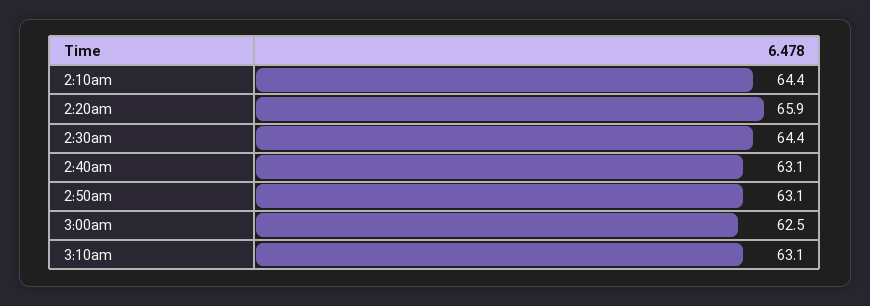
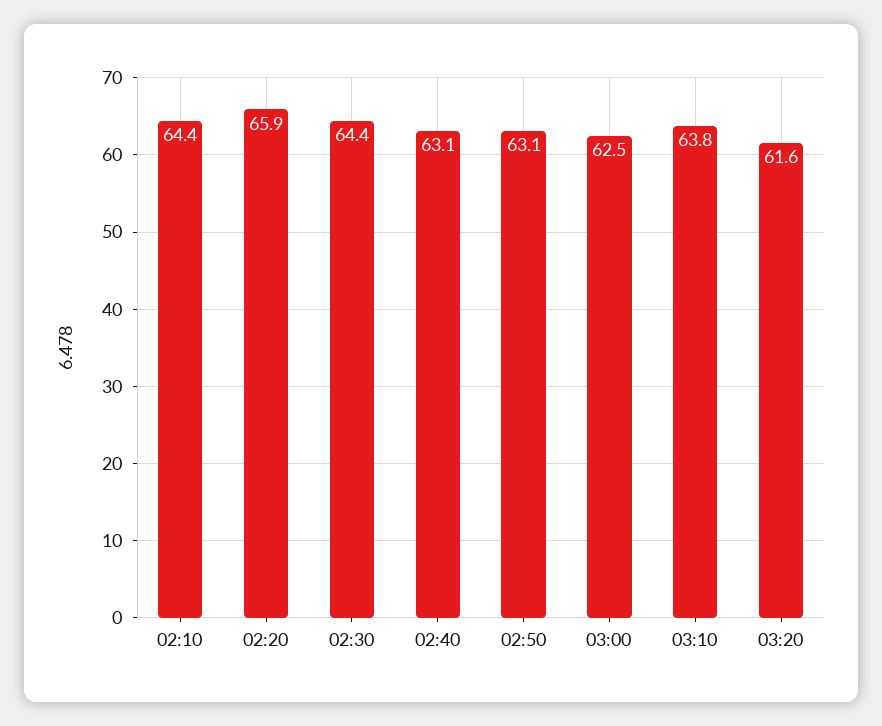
3:10am: 63.1 -> 63.8
03:20: none -> 61.6

